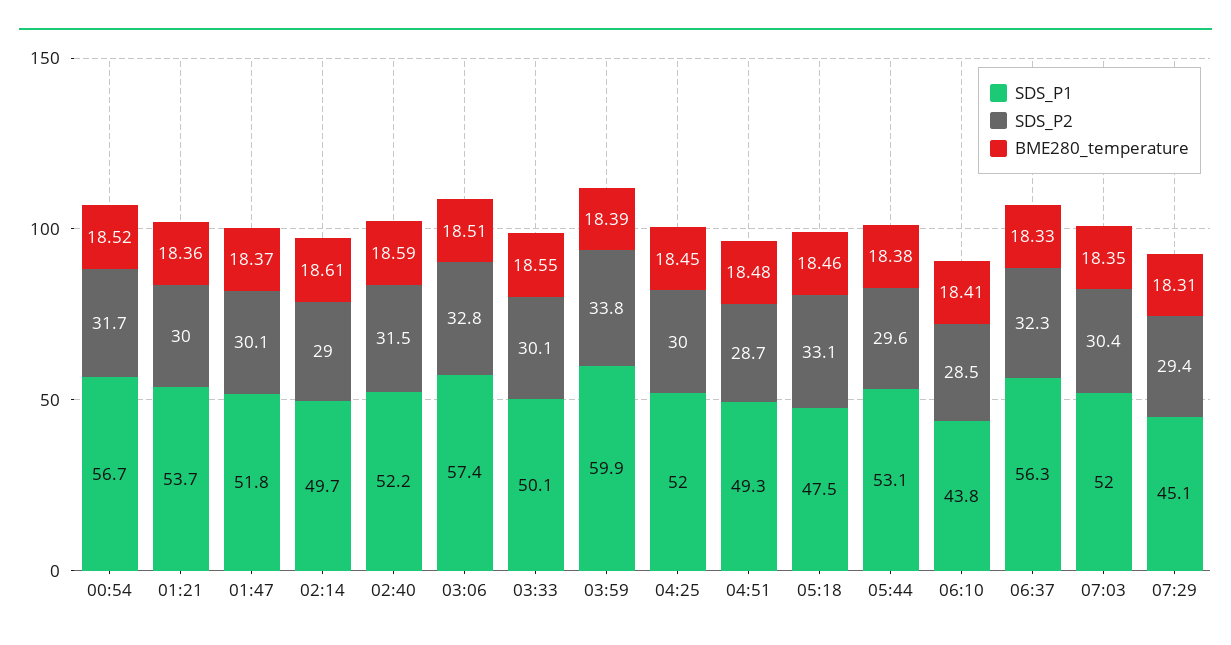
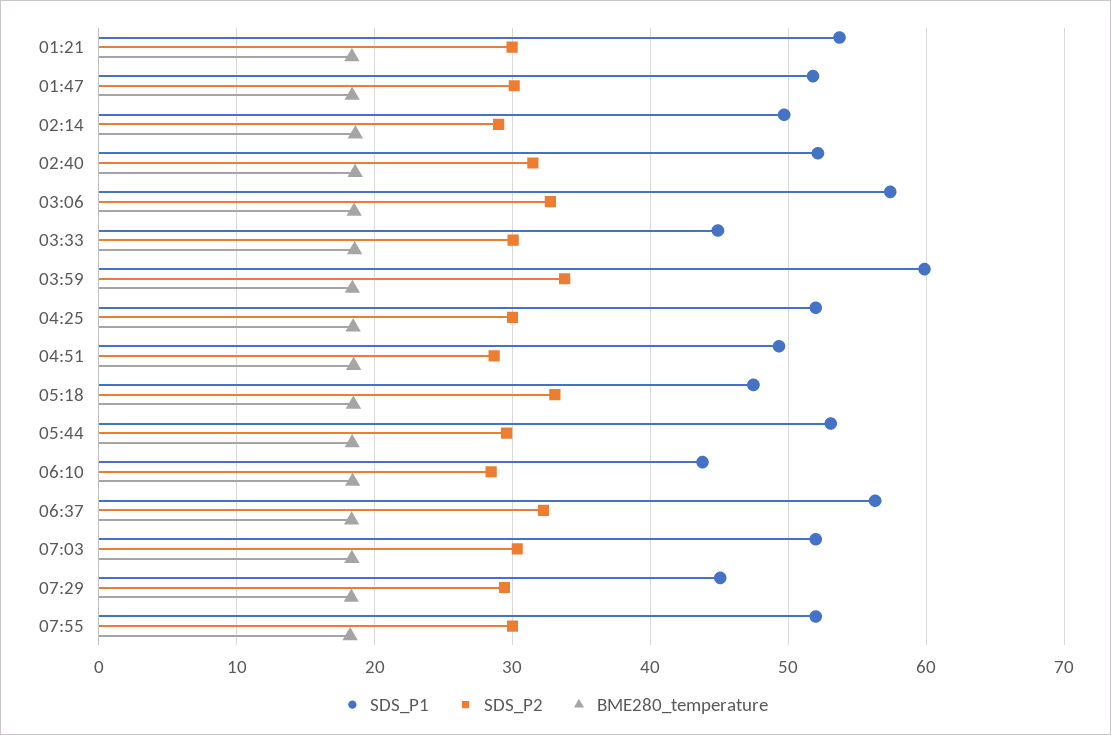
SDS_P1, 00:54: 56.7 -> none
SDS_P2, 00:54: 31.7 -> none
BME280_temperature, 00:54: 18.52 -> none
SDS_P1, 03:33: 50.1 -> 45
SDS_P1, 07:55: none -> 52
SDS_P2, 07:55: none -> 30
BME280_temperature, 07:55: none -> 18

